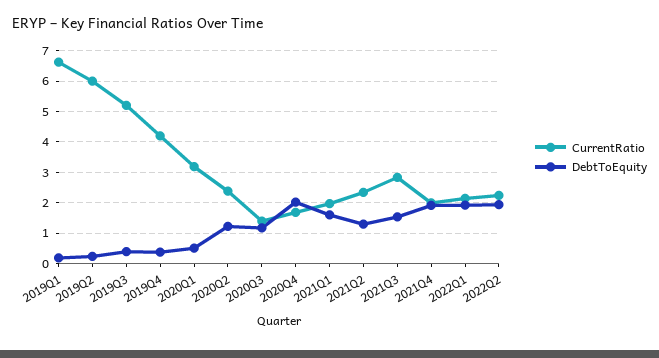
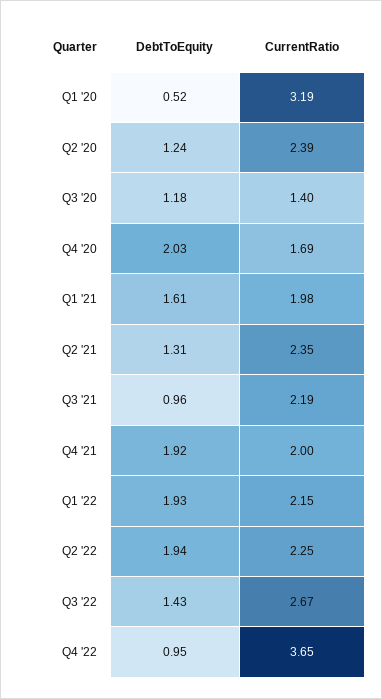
CurrentRatio, 2019Q1: 6.6 -> none
DebtToEquity, 2019Q1: 0.2 -> none
CurrentRatio, 2019Q2: 6 -> none
DebtToEquity, 2019Q2: 0.2 -> none
CurrentRatio, 2019Q3: 5.2 -> none
DebtToEquity, 2019Q3: 0.4 -> none
CurrentRatio, 2019Q4: 4.2 -> none
DebtToEquity, 2019Q4: 0.4 -> none
CurrentRatio, 2021Q3: 2.8 -> 2.19
DebtToEquity, 2021Q3: 1.6 -> 0.96
DebtToEquity, Q3 '22: none -> 1.43
CurrentRatio, Q3 '22: none -> 2.67
DebtToEquity, Q4 '22: none -> 0.95
CurrentRatio, Q4 '22: none -> 3.65

